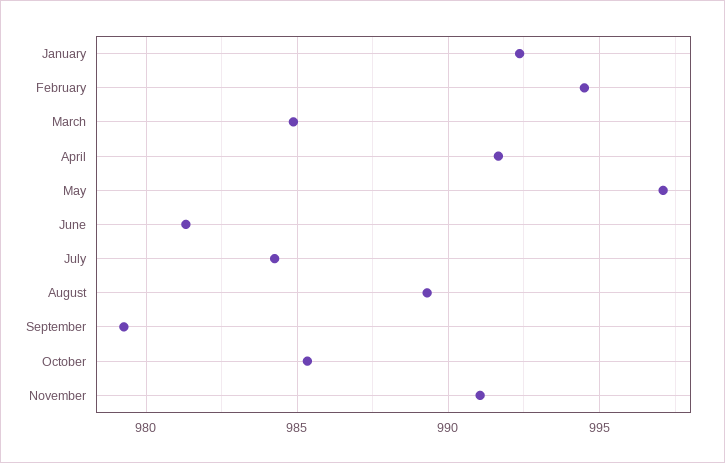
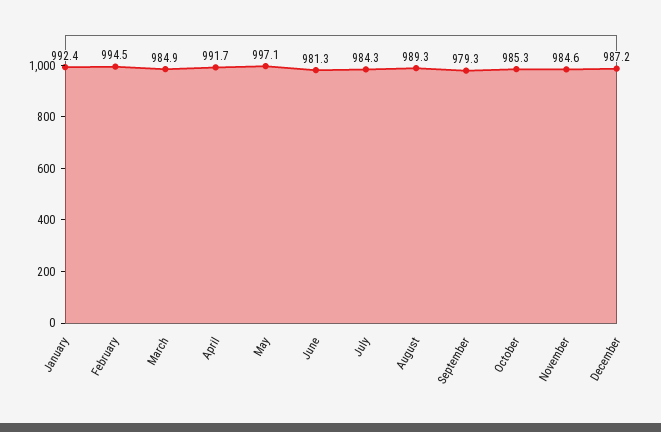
November: 991 -> 984.6
December: none -> 987.2

